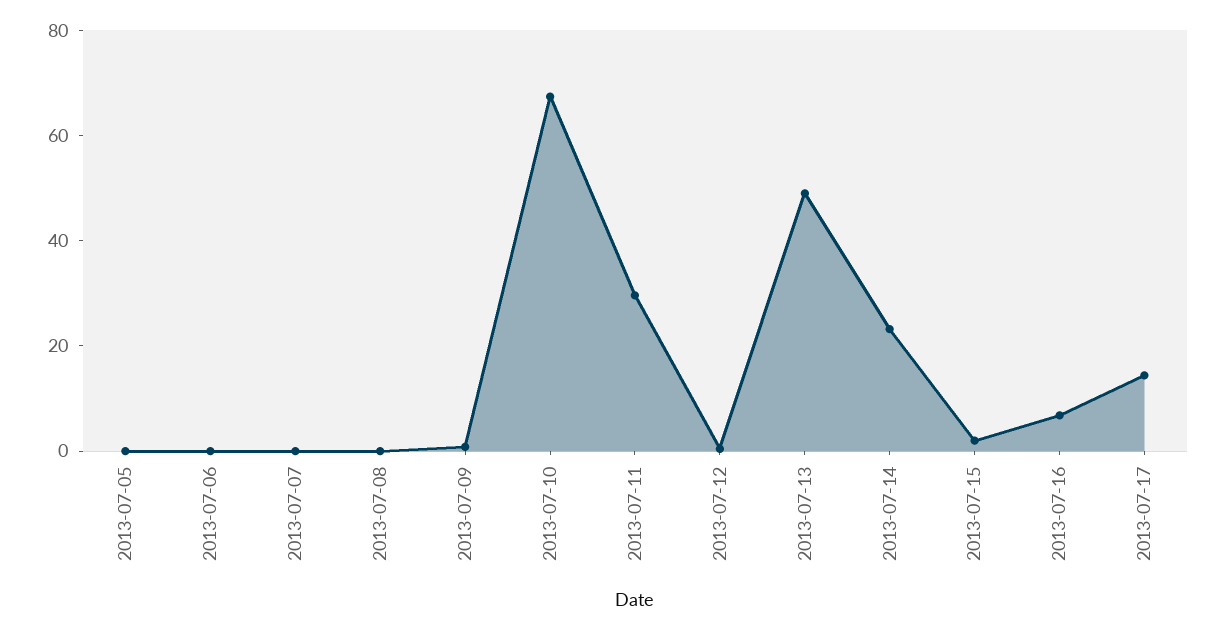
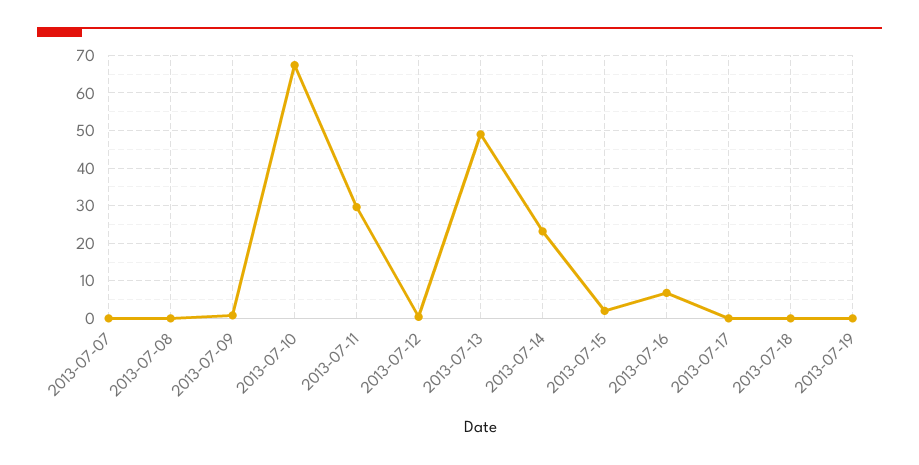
2013-07-05: 0 -> none
2013-07-06: 0 -> none
2013-07-17: 15 -> 0
2013-07-18: none -> 0
2013-07-19: none -> 0

